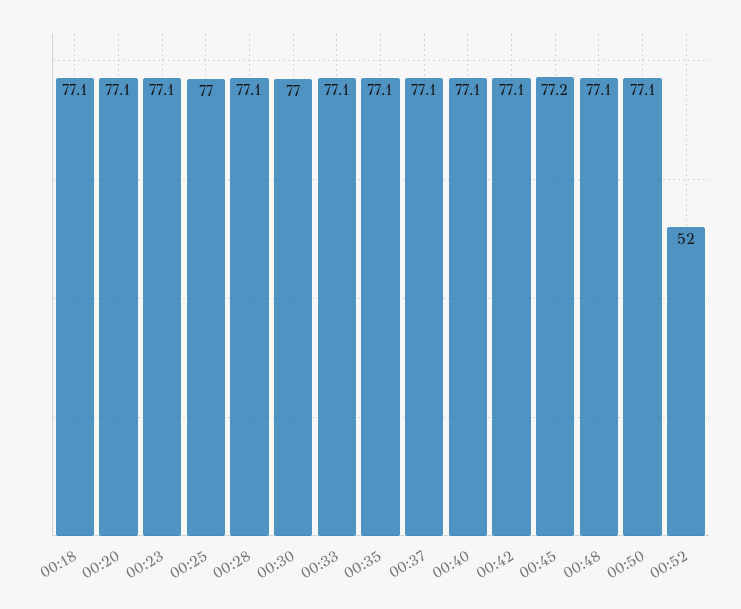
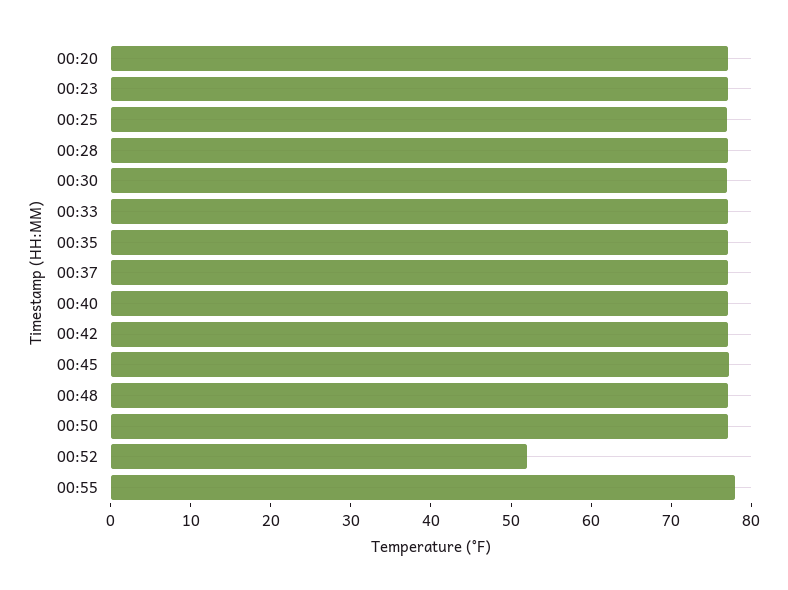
00:18: 77.1 -> none
00:55: none -> 78

